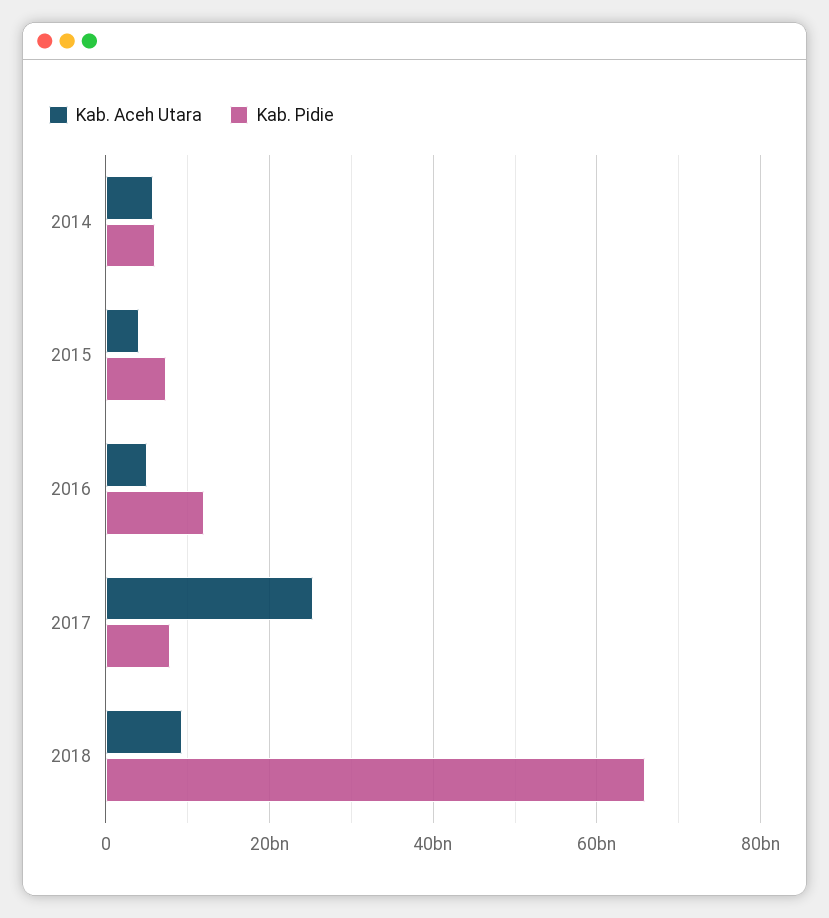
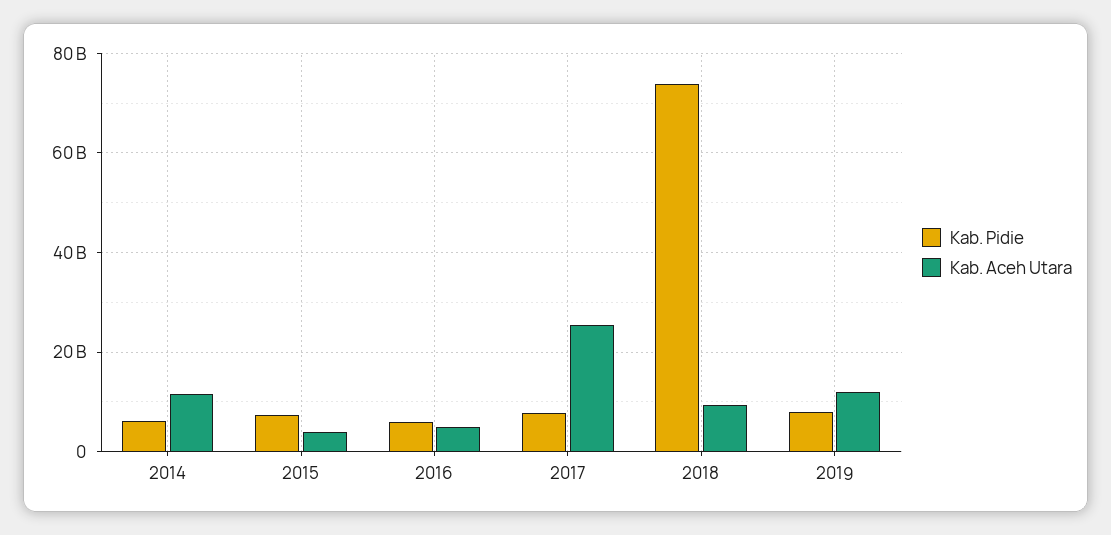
Kab. Aceh Utara, 2014: 6000000000 -> 12000000000
Kab. Pidie, 2016: 12000000000 -> 6000000000
Kab. Pidie, 2018: 66000000000 -> 74000000000
Kab. Pidie, 2019: none -> 8000000000
Kab. Aceh Utara, 2019: none -> 12000000000

